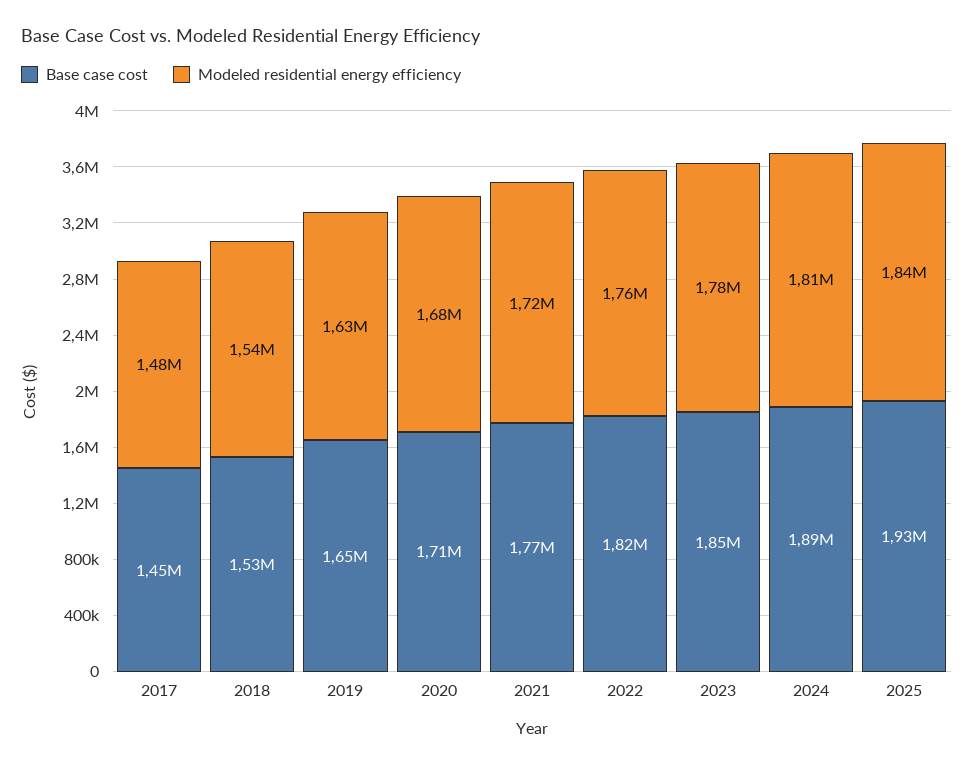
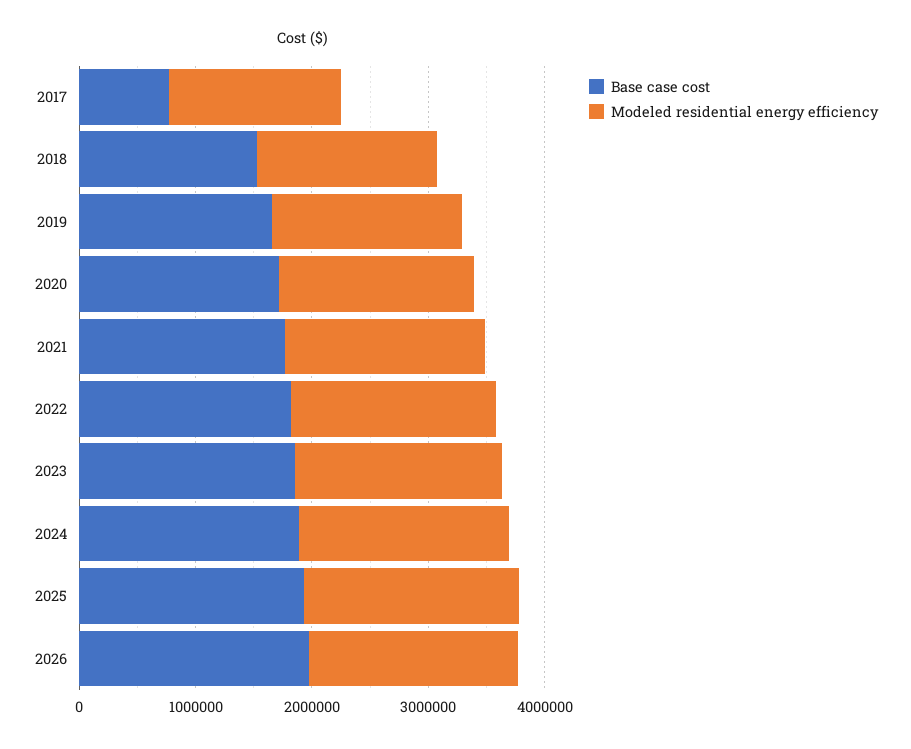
Base case cost, 2017: 1450000 -> 800000
Base case cost, 2026: none -> 2000000
Modeled residential energy efficiency, 2026: none -> 1800000

